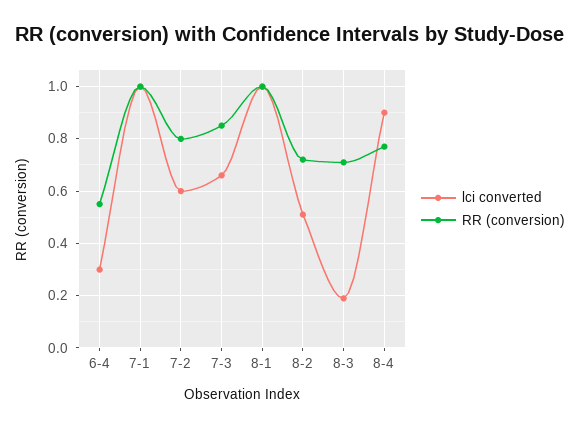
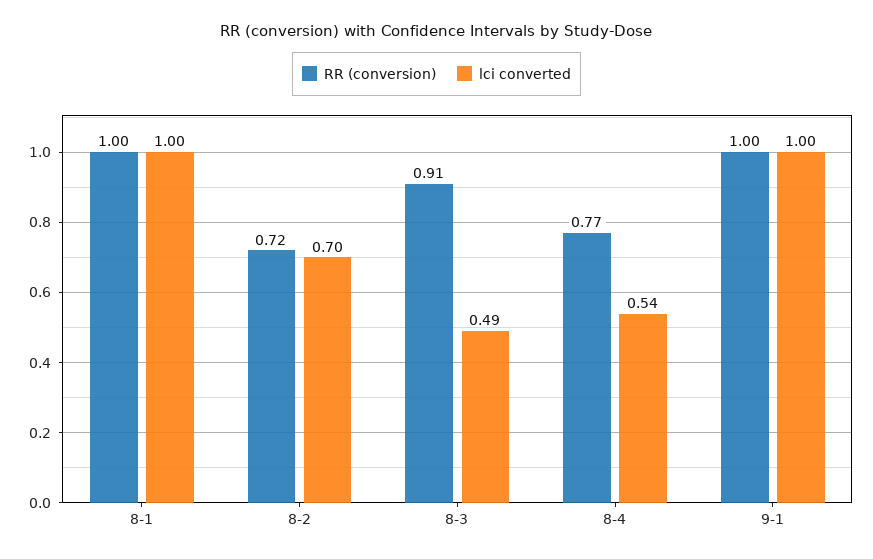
lci converted, 6-4: 0.3 -> none
RR (conversion), 6-4: 0.55 -> none
lci converted, 7-1: 1 -> none
RR (conversion), 7-1: 1 -> none
lci converted, 7-2: 0.6 -> none
RR (conversion), 7-2: 0.8 -> none
lci converted, 7-3: 0.65 -> none
RR (conversion), 7-3: 0.85 -> none
lci converted, 8-2: 0.5 -> 0.7
lci converted, 8-3: 0.2 -> 0.49
RR (conversion), 8-3: 0.7 -> 0.91
lci converted, 8-4: 0.9 -> 0.54
RR (conversion), 9-1: none -> 1
lci converted, 9-1: none -> 1

